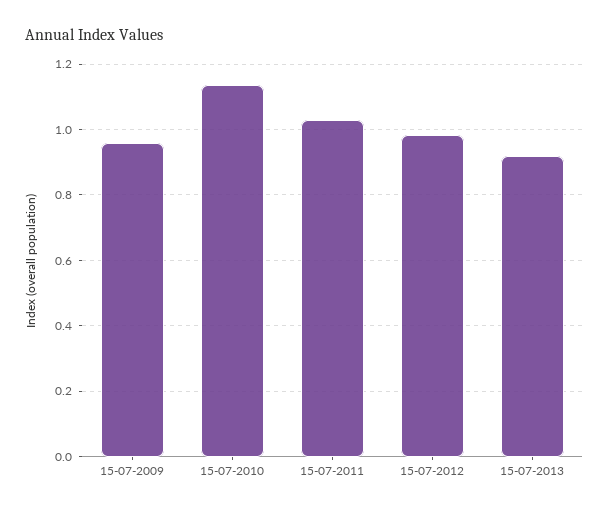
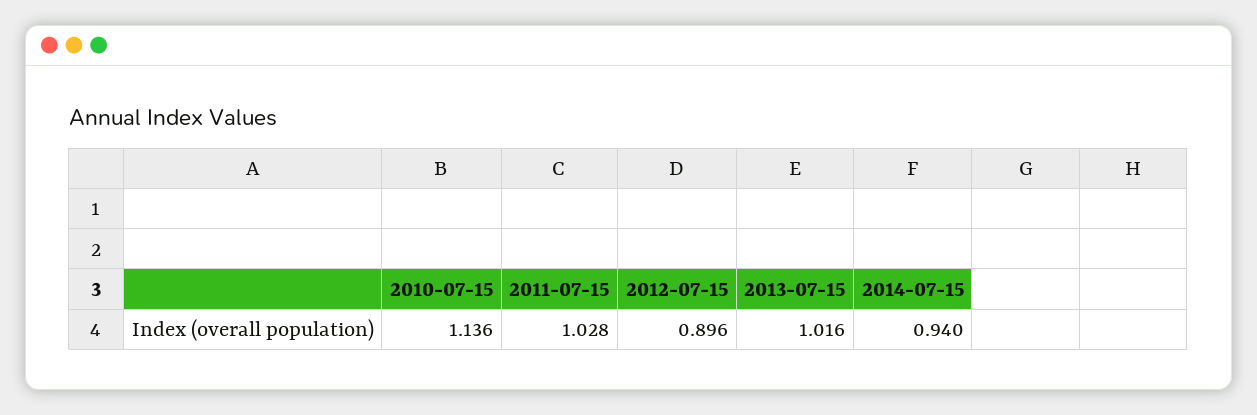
15-07-2009: 0.96 -> none
15-07-2012: 0.98 -> 0.896
15-07-2013: 0.92 -> 1.016
2014-07-15: none -> 0.94

